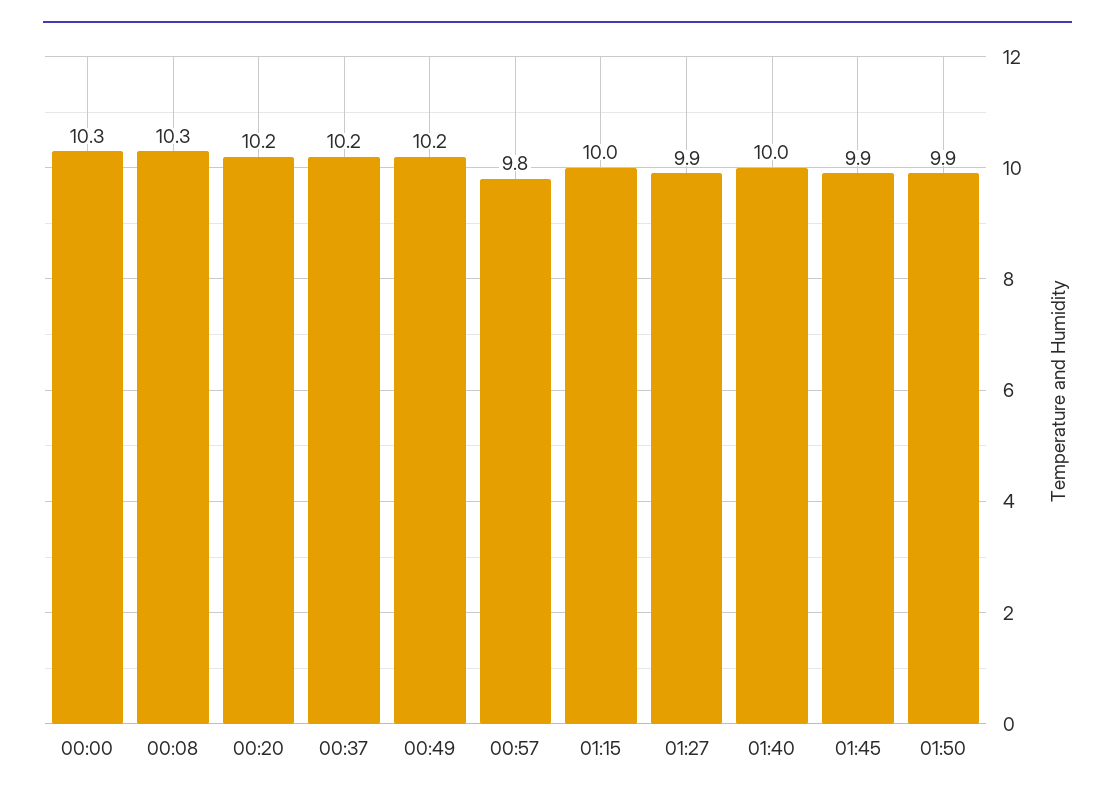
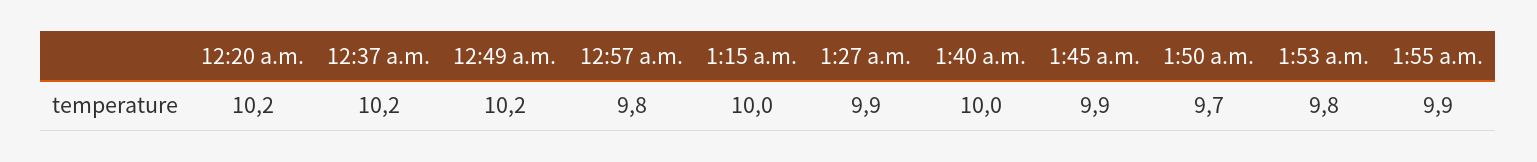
00:00: 10.3 -> none
00:08: 10.3 -> none
01:50: 9.9 -> 9.7
1:53 a.m.: none -> 9.8
1:55 a.m.: none -> 9.9

